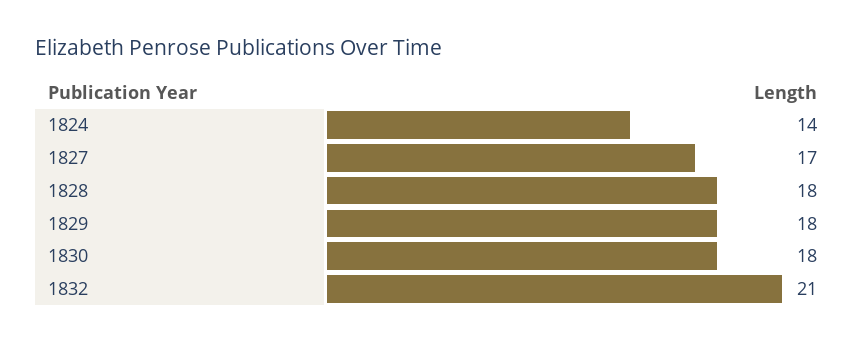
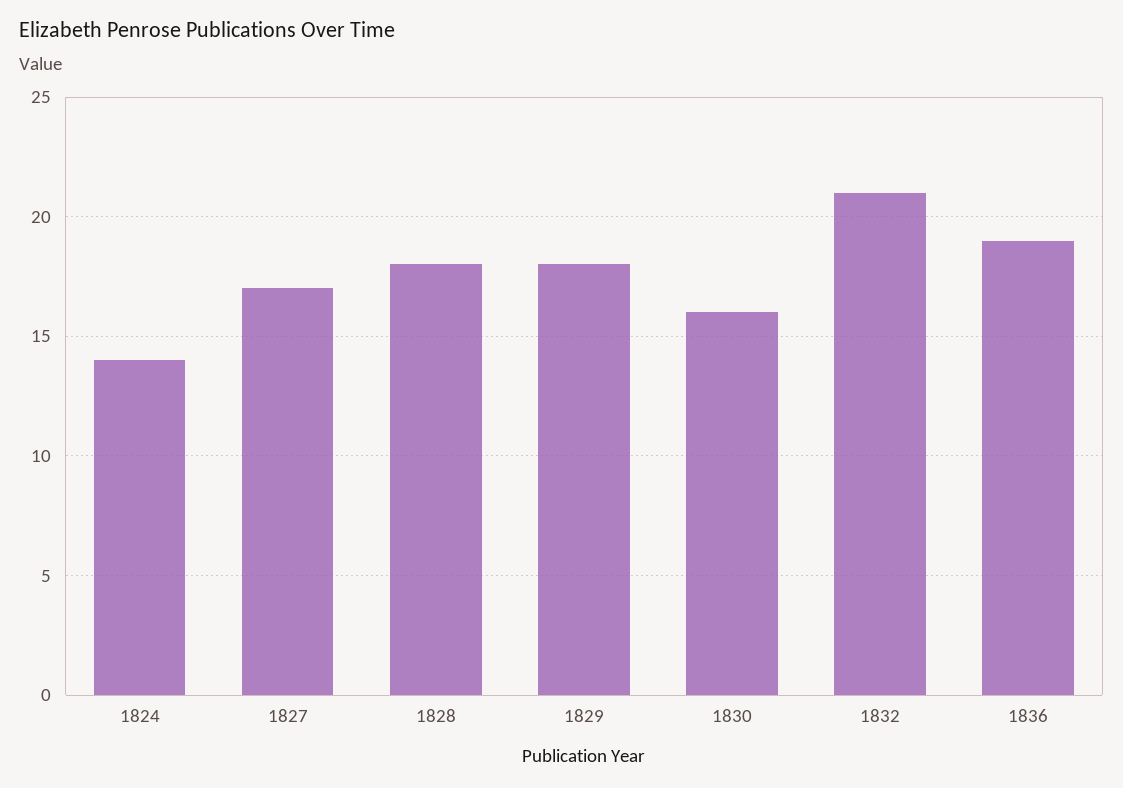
1830: 18 -> 16
1836: none -> 19

